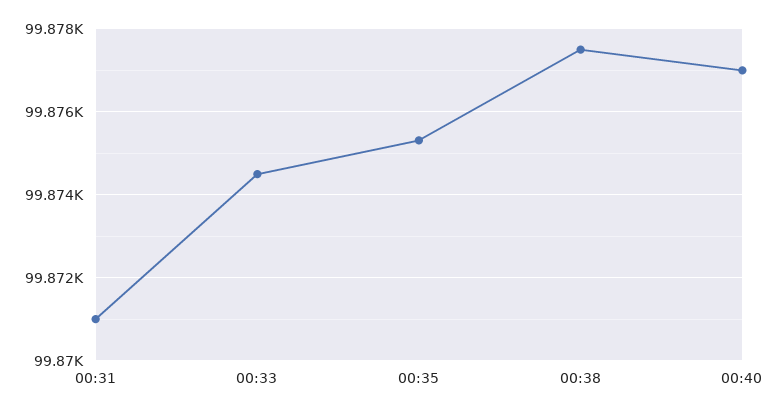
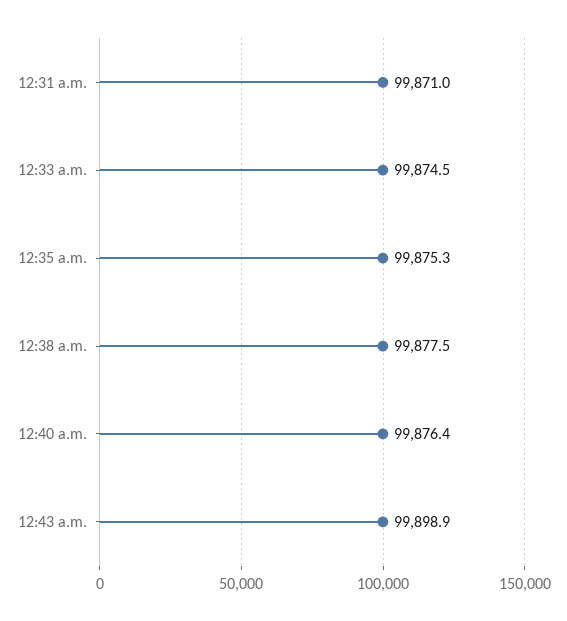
00:40: 99877 -> 99876.4
12:43 a.m.: none -> 99898.9

